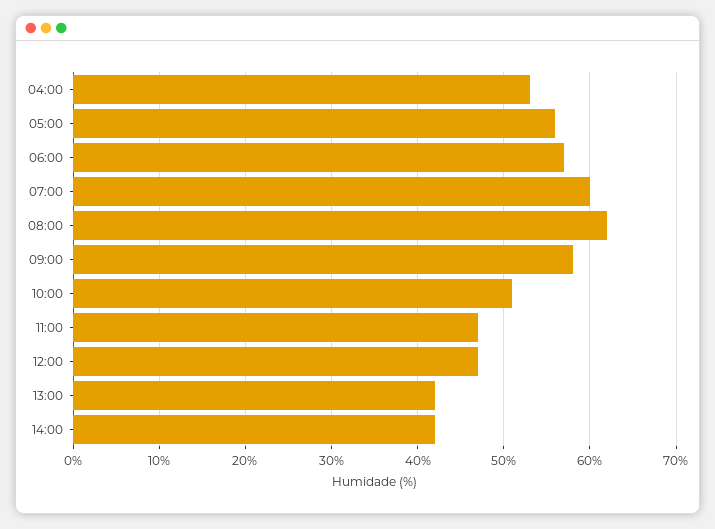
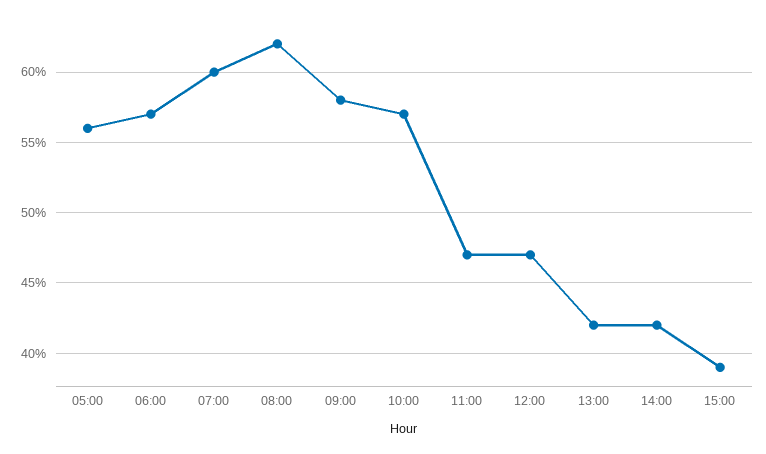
04:00: 53 -> none
10:00: 51 -> 57
15:00: none -> 39

